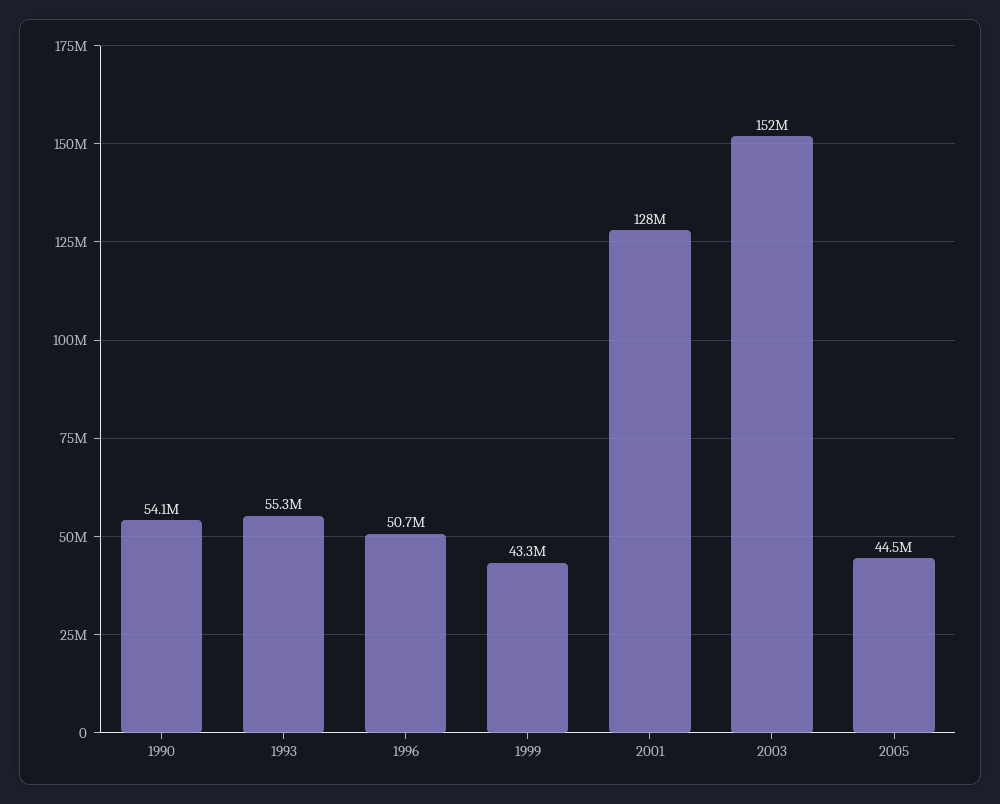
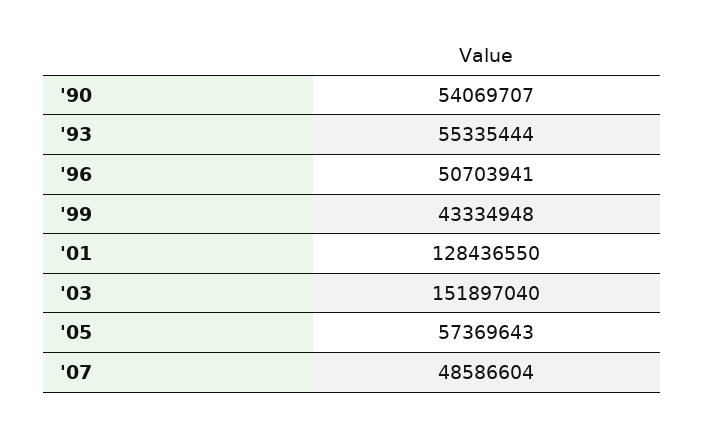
2005: 44500000 -> 57369643
'07: none -> 48586604

